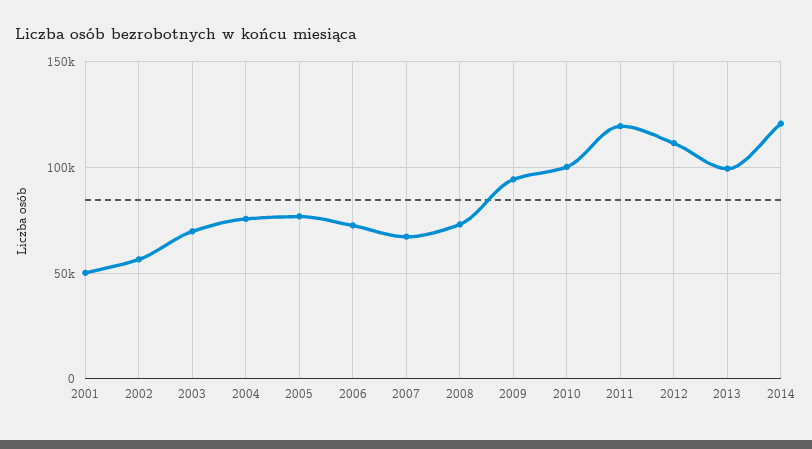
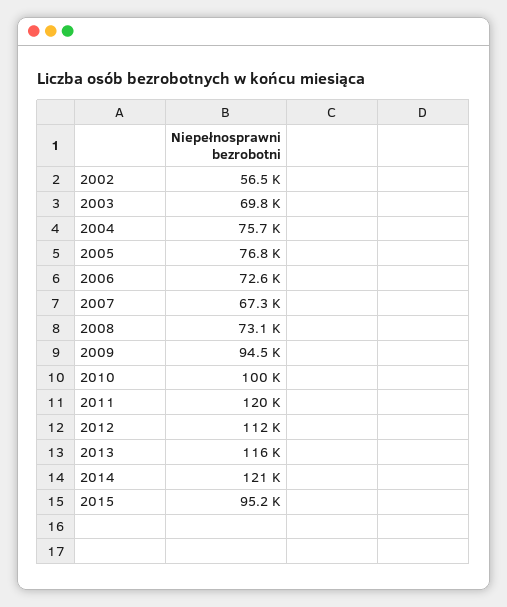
2001: 50000 -> none
2013: 100000 -> 116000
2015: none -> 95200

